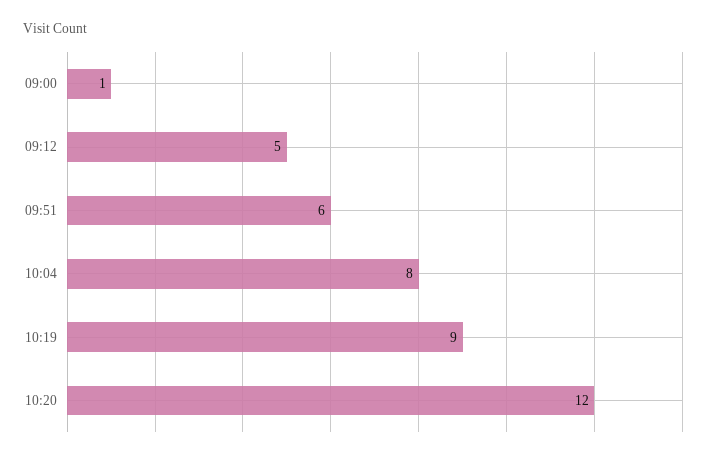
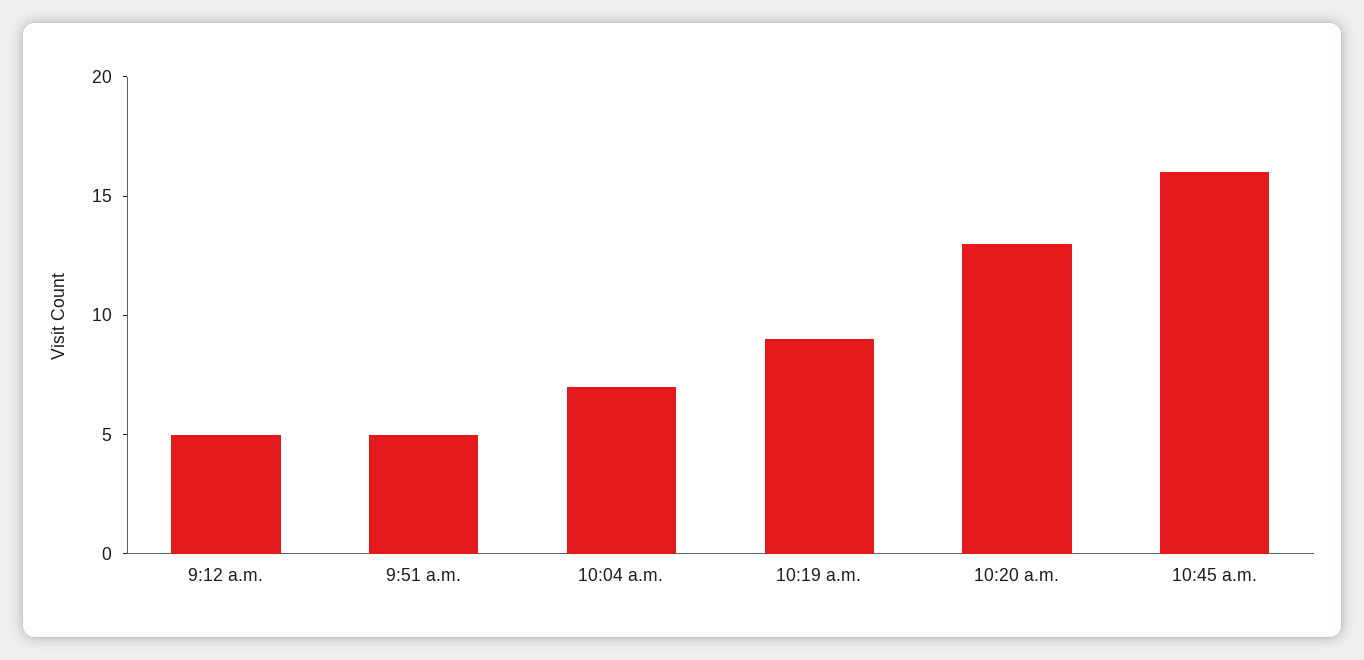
09:00: 1 -> none
09:51: 6 -> 5
10:04: 8 -> 7
10:20: 12 -> 13
10:45 a.m.: none -> 16

